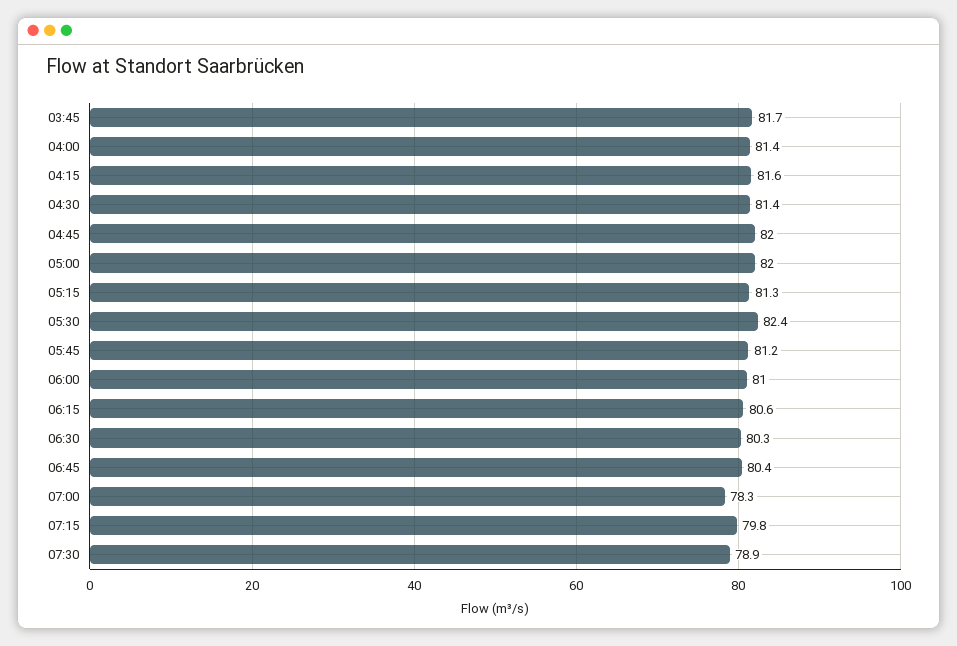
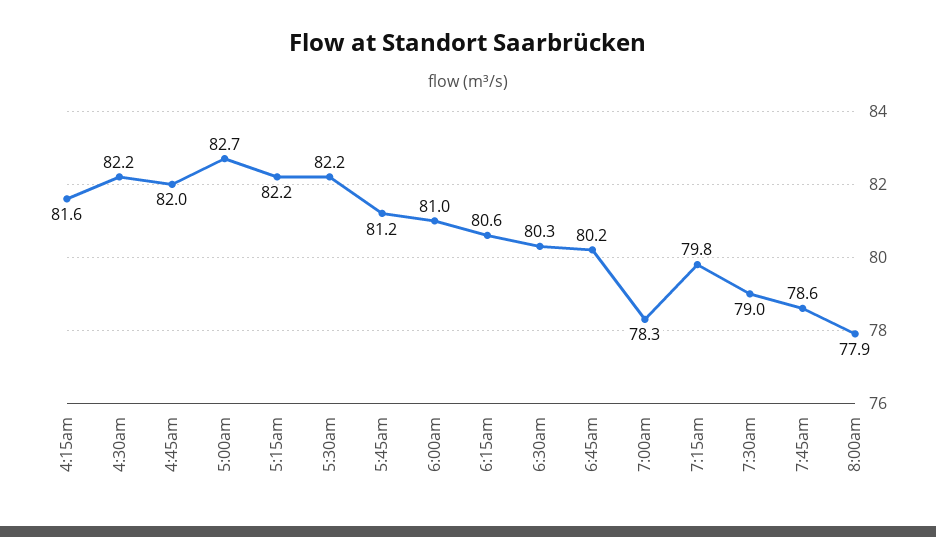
03:45: 81.7 -> none
04:00: 81.4 -> none
04:30: 81.4 -> 82.2
05:00: 82 -> 82.7
05:15: 81.3 -> 82.2
05:30: 82.4 -> 82.2
06:45: 80.4 -> 80.2
07:30: 78.9 -> 79
7:45am: none -> 78.6
8:00am: none -> 77.9

